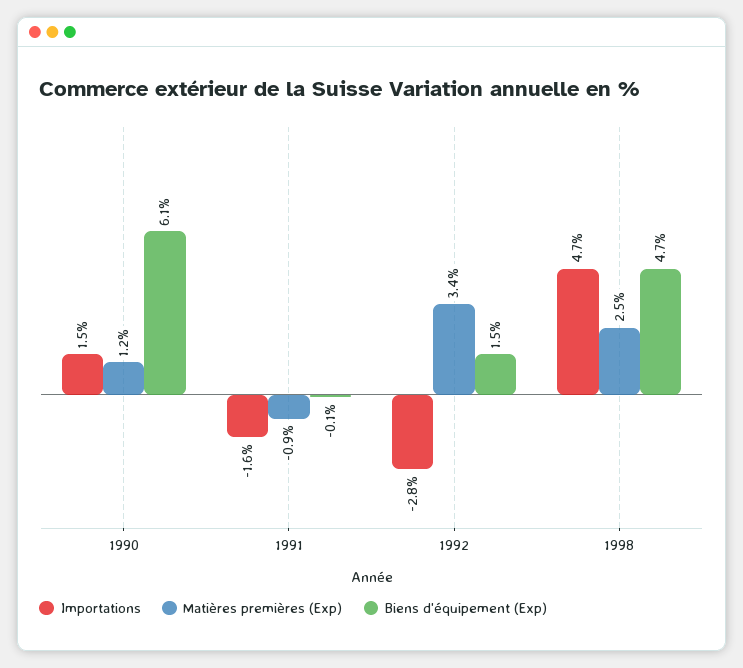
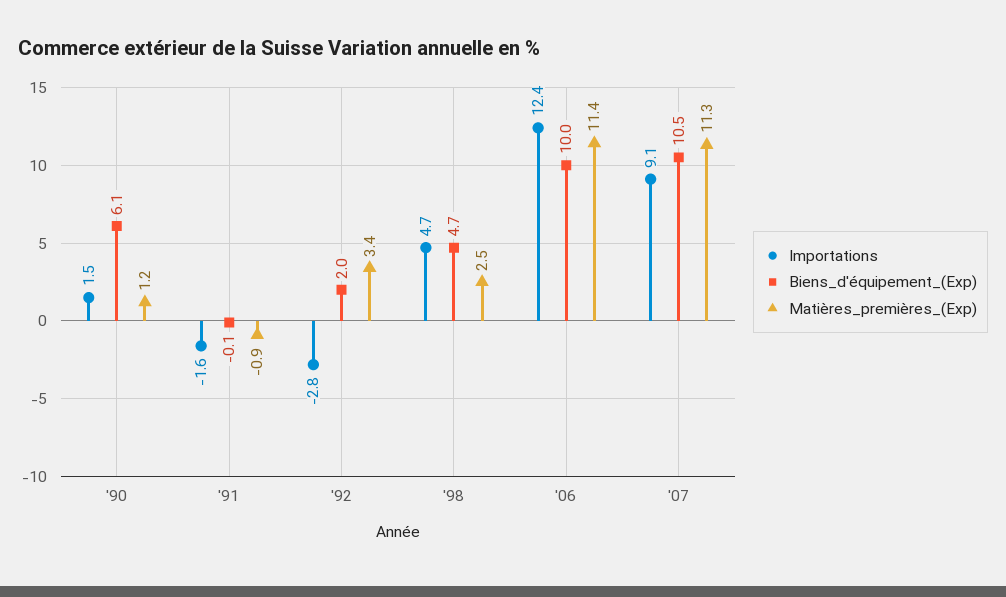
Biens d'équipement (Exp), 1992: 1.5 -> 2
Importations, '06: none -> 12.4
Biens d'équipement (Exp), '06: none -> 10
Matières premières (Exp), '06: none -> 11.4
Importations, '07: none -> 9.1
Biens d'équipement (Exp), '07: none -> 10.5
Matières premières (Exp), '07: none -> 11.3

